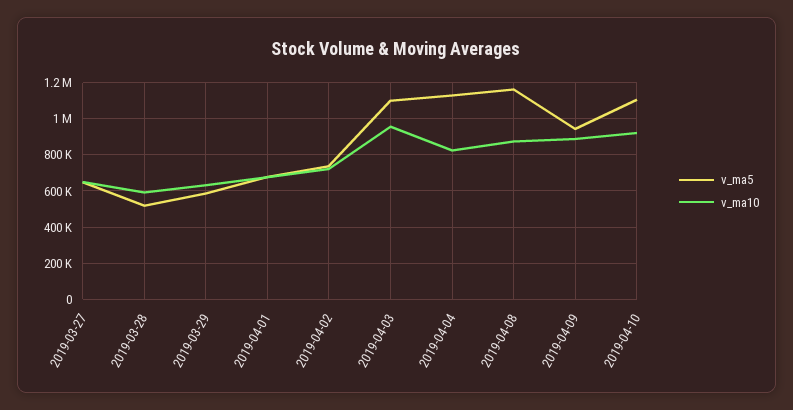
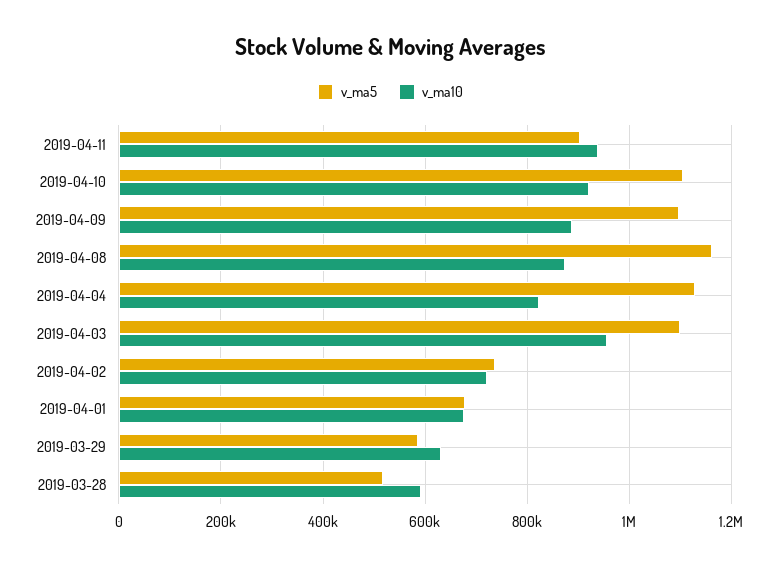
v_ma5, 2019-03-27: 650000 -> none
v_ma10, 2019-03-27: 650000 -> none
v_ma5, 2019-04-09: 950000 -> 1100000
v_ma5, 2019-04-11: none -> 900000
v_ma10, 2019-04-11: none -> 940000

